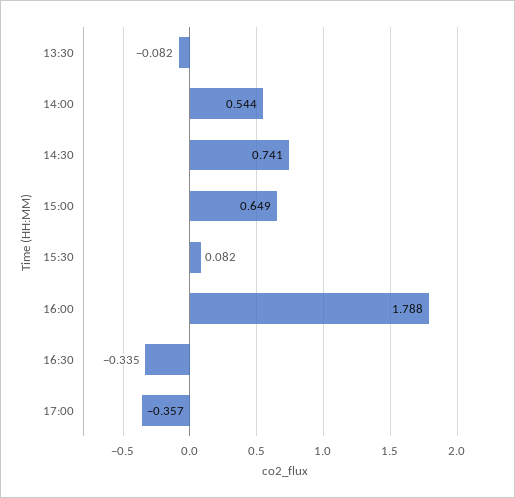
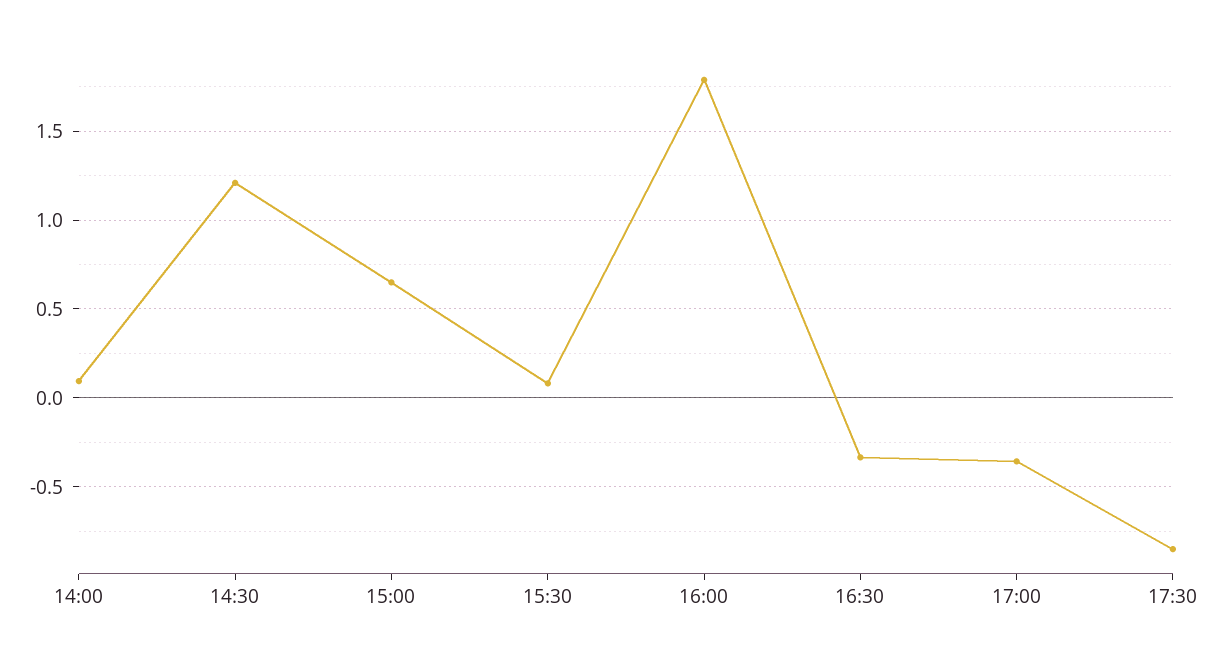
13:30: -0.082 -> none
14:00: 0.544 -> 0.1
14:30: 0.741 -> 1.2
17:30: none -> -0.85

